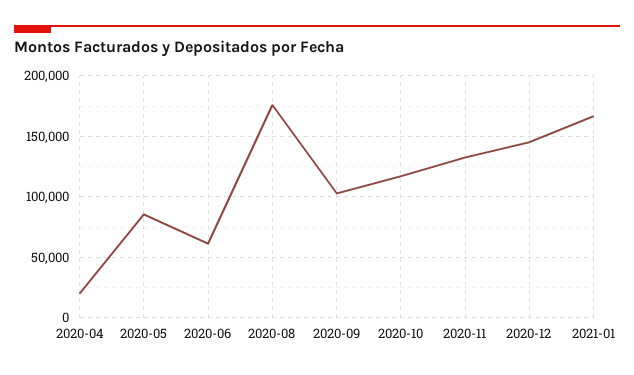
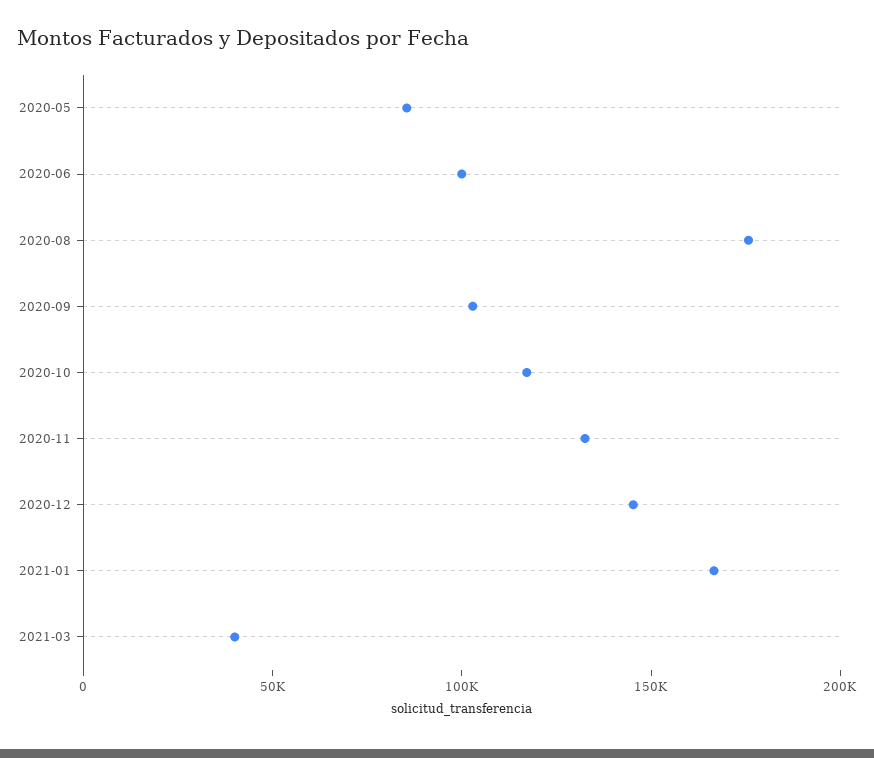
2020-04: 20000 -> none
2020-06: 60000 -> 100000
2021-03: none -> 40000

